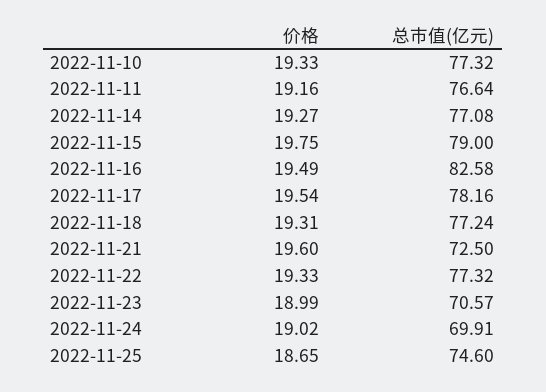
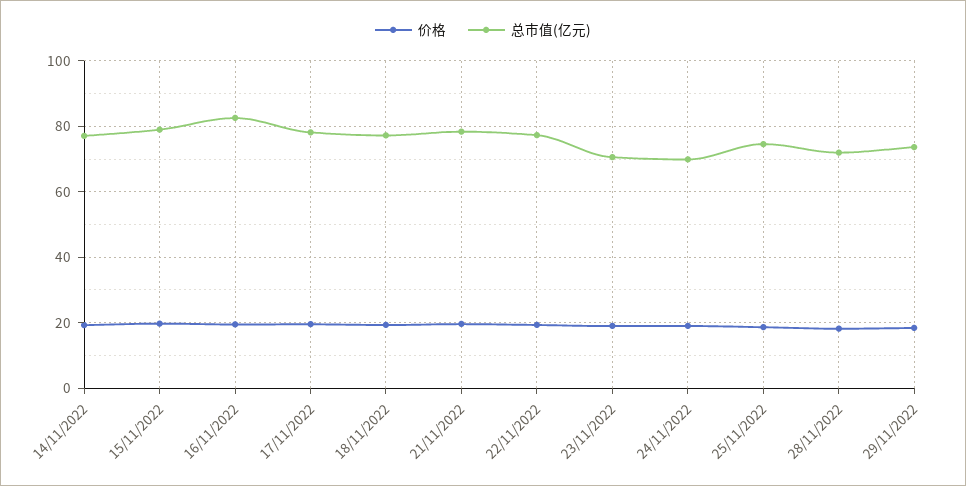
价格, 2022-11-10: 19.33 -> none
总市值(亿元), 2022-11-10: 77.32 -> none
价格, 2022-11-11: 19.16 -> none
总市值(亿元), 2022-11-11: 76.64 -> none
总市值(亿元), 2022-11-21: 72.5 -> 78
价格, 28/11/2022: none -> 18
总市值(亿元), 28/11/2022: none -> 72
价格, 29/11/2022: none -> 18
总市值(亿元), 29/11/2022: none -> 74

